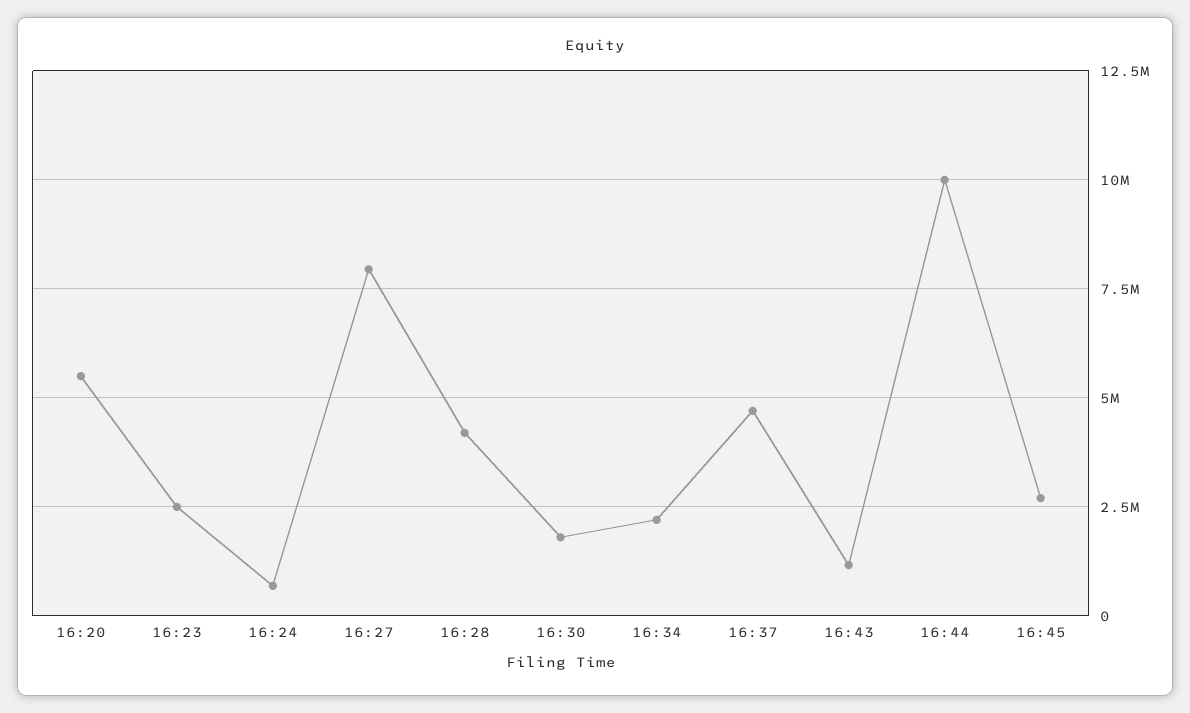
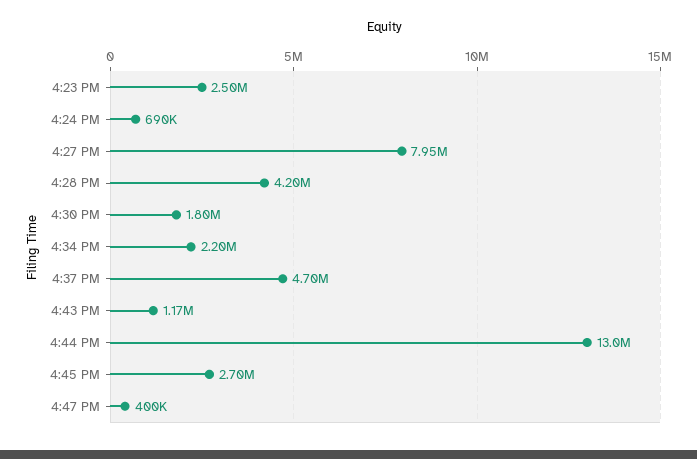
16:20: 5500000 -> none
16:44: 10000000 -> 13000000
4:47 PM: none -> 400000

